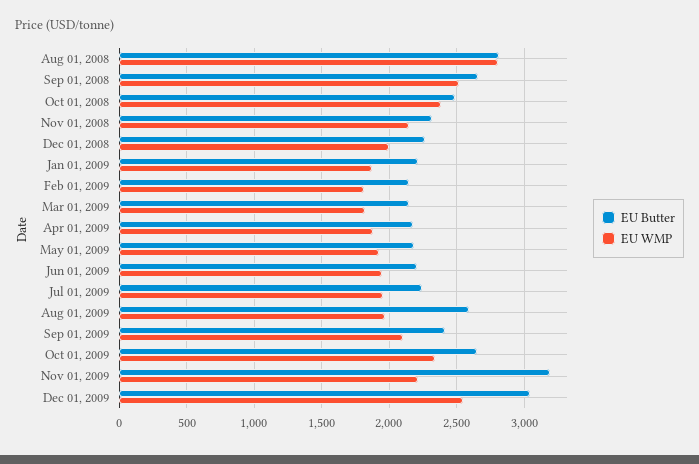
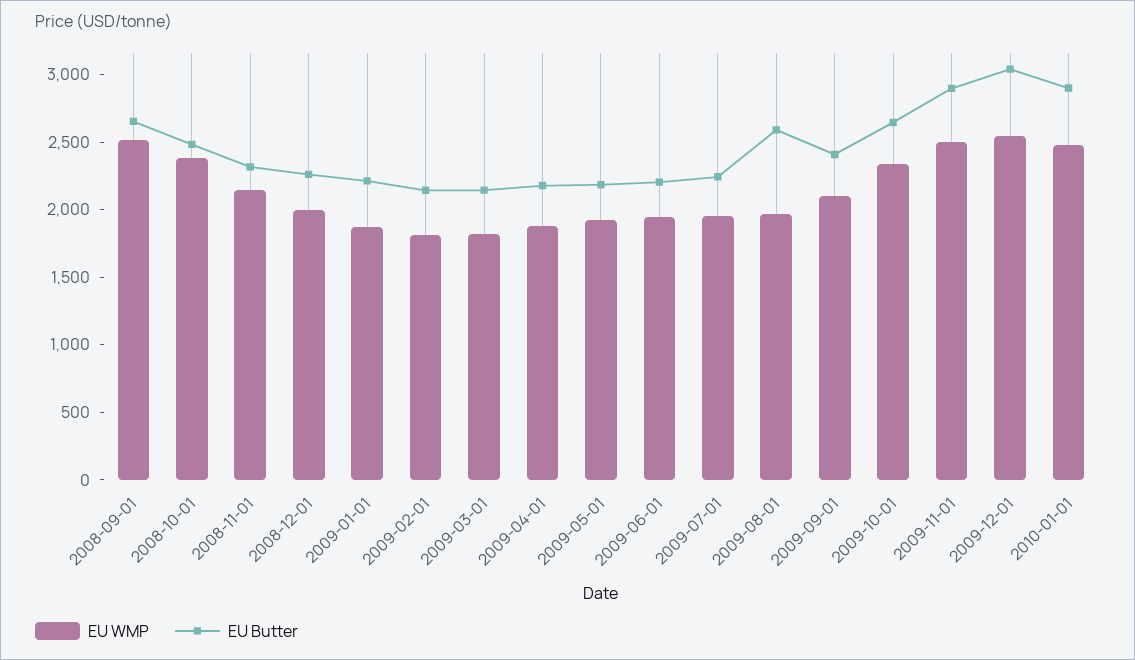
EU Butter, Aug 01, 2008: 2800 -> none
EU WMP, Aug 01, 2008: 2800 -> none
EU Butter, Nov 01, 2009: 3200 -> 2900
EU WMP, Nov 01, 2009: 2200 -> 2500
EU WMP, 2010-01-01: none -> 2500
EU Butter, 2010-01-01: none -> 2900

